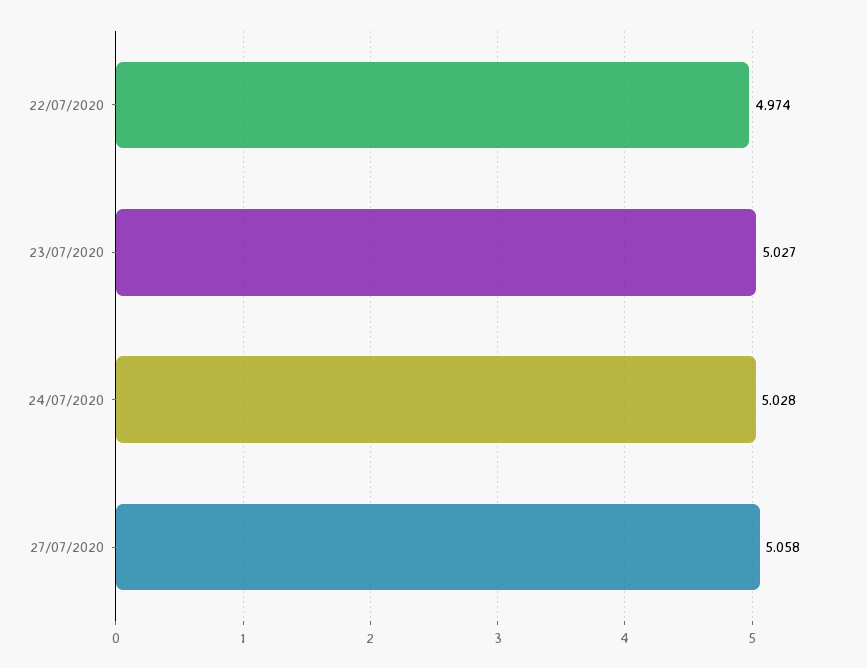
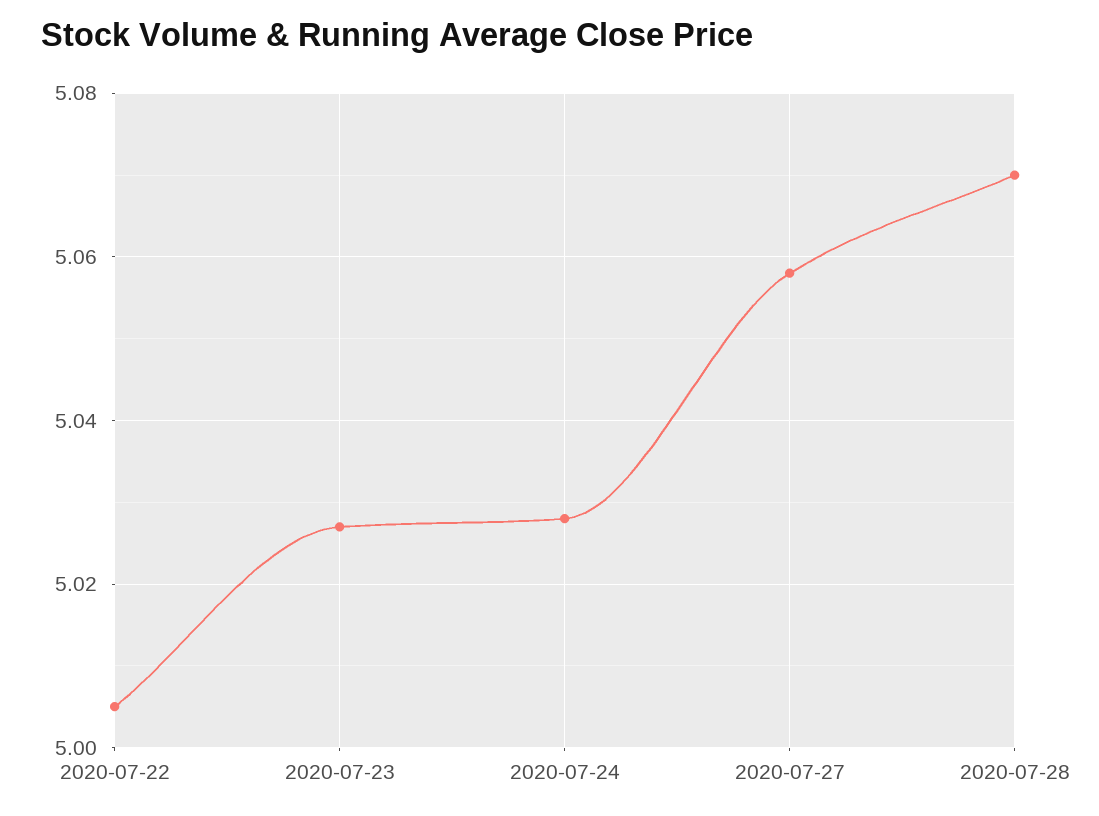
22/07/2020: 4.974 -> 5.005
2020-07-28: none -> 5.07

